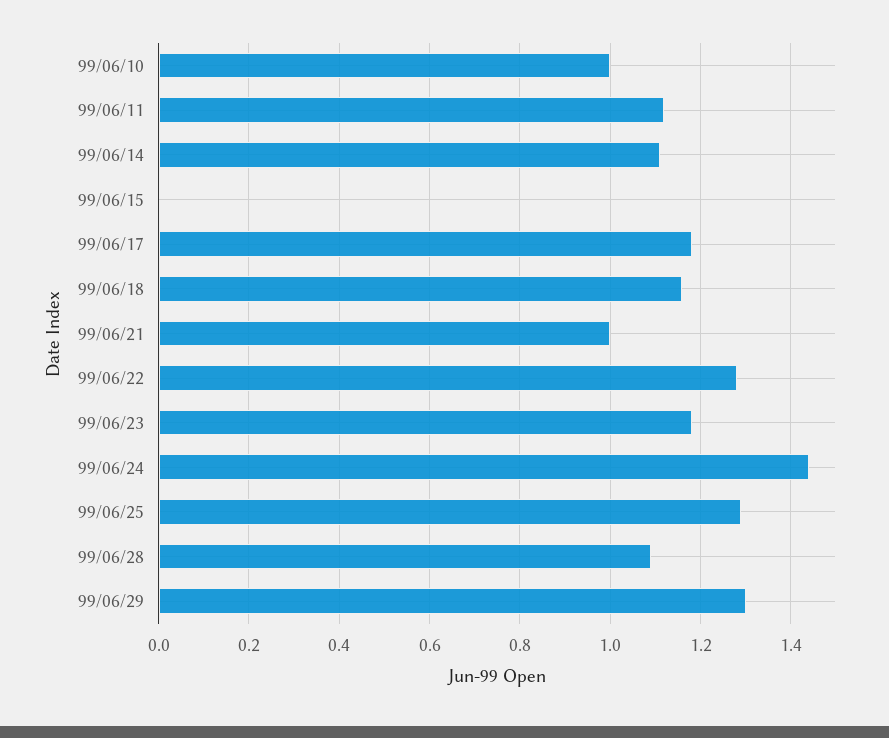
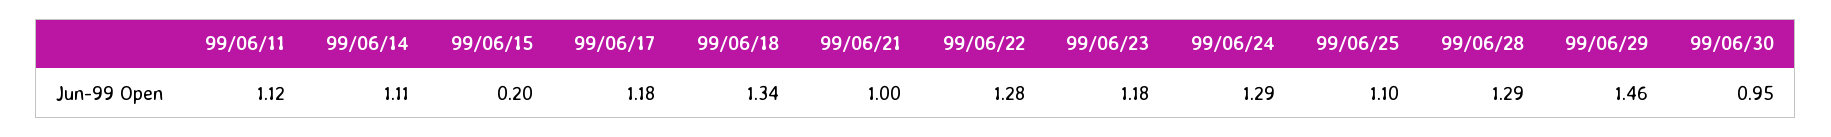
99/06/10: 1 -> none
99/06/15: 0 -> 0.2
99/06/18: 1.15 -> 1.34
99/06/24: 1.45 -> 1.29
99/06/25: 1.3 -> 1.1
99/06/28: 1.1 -> 1.29
99/06/29: 1.3 -> 1.46
99/06/30: none -> 0.95

